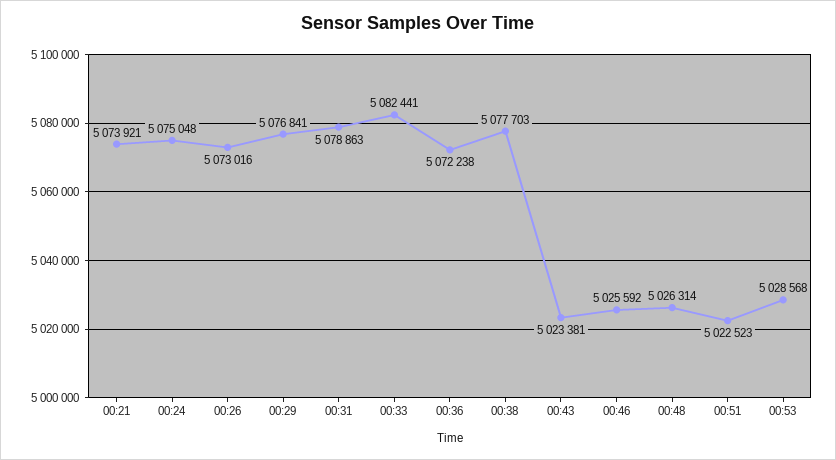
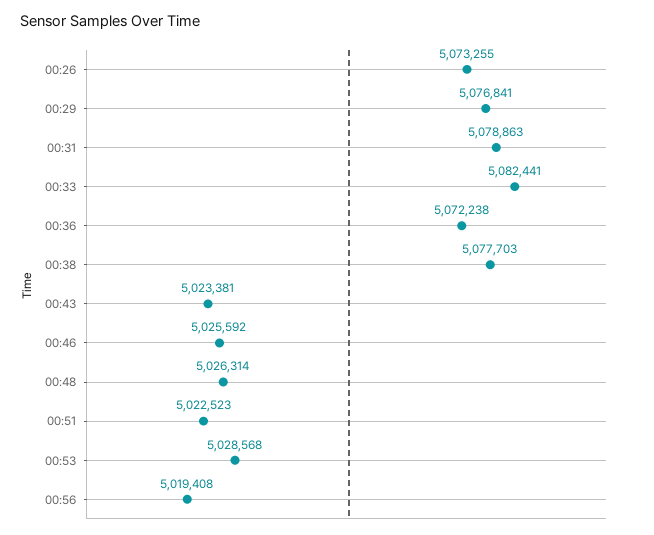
00:21: 5073921 -> none
00:24: 5075048 -> none
00:26: 5073016 -> 5073255
00:56: none -> 5019408

